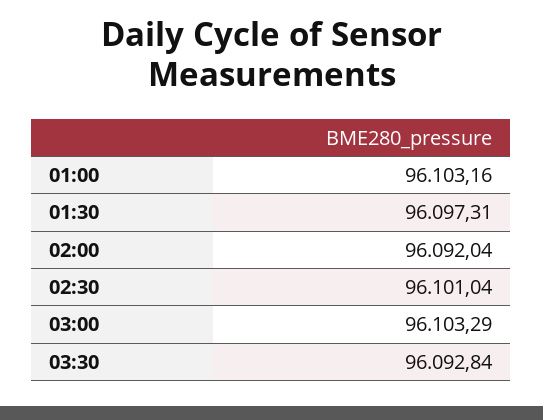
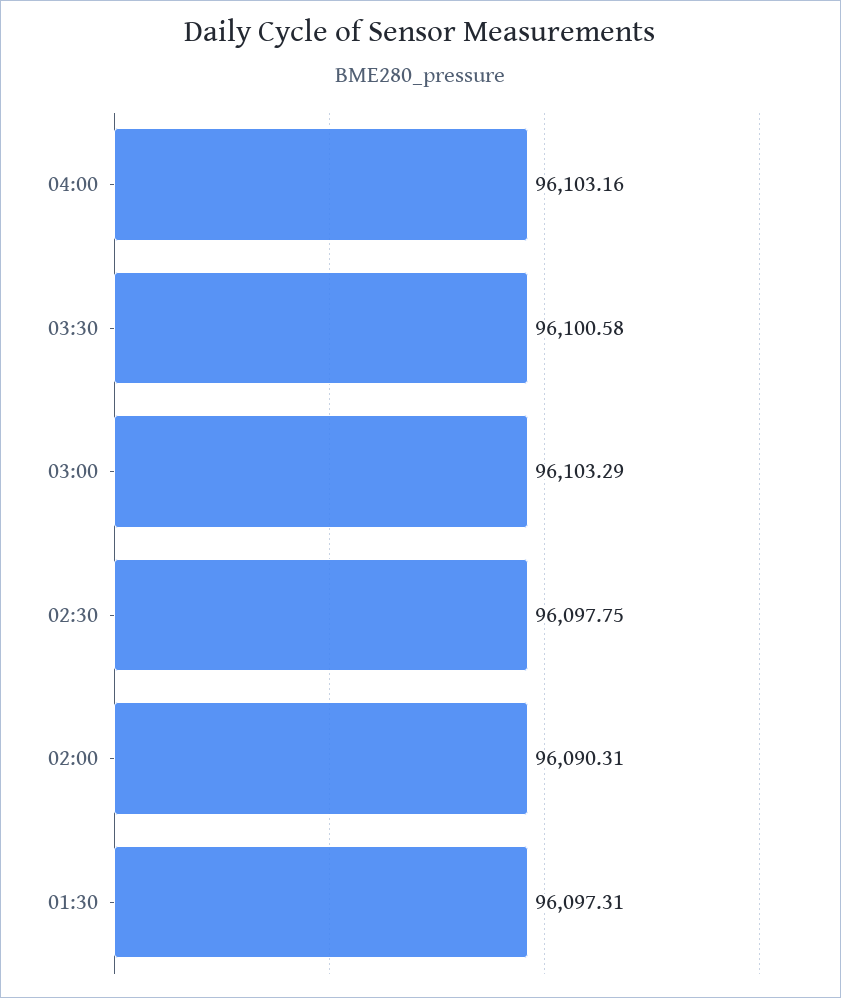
01:00: 96103.16 -> none
02:00: 96092.04 -> 96090.31
02:30: 96101.04 -> 96097.75
03:30: 96092.84 -> 96100.58
04:00: none -> 96103.16

